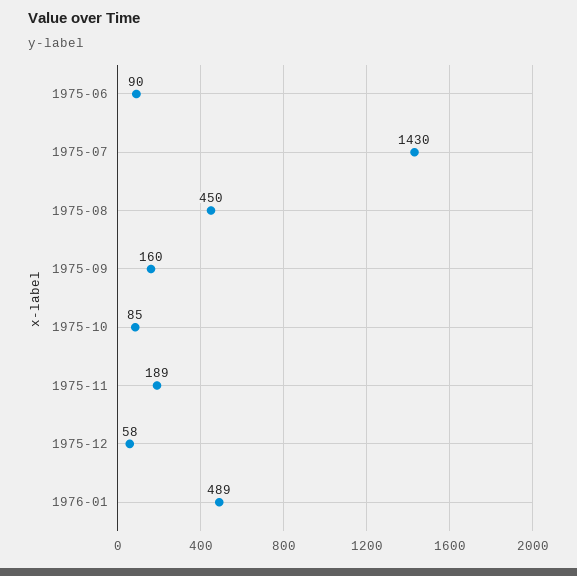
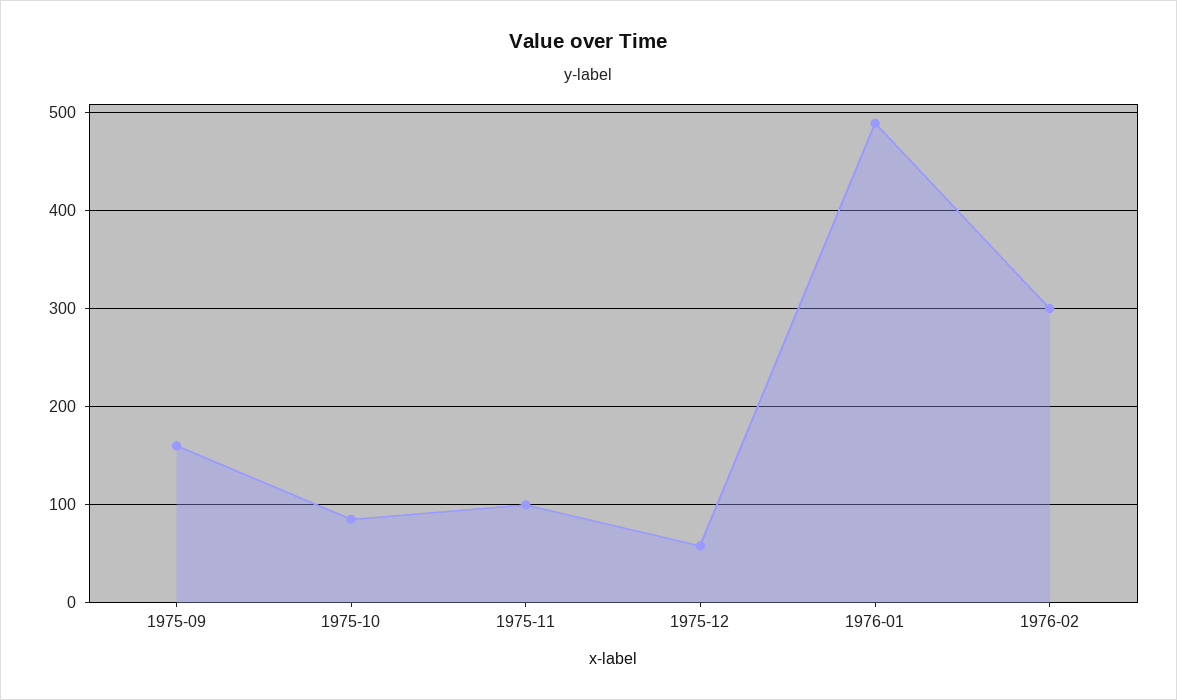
1975-06: 90 -> none
1975-07: 1430 -> none
1975-08: 450 -> none
1975-11: 189 -> 100
1976-02: none -> 300

